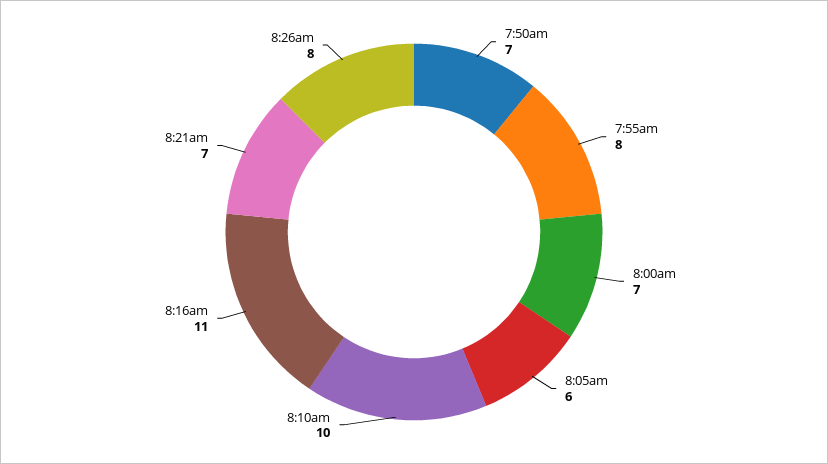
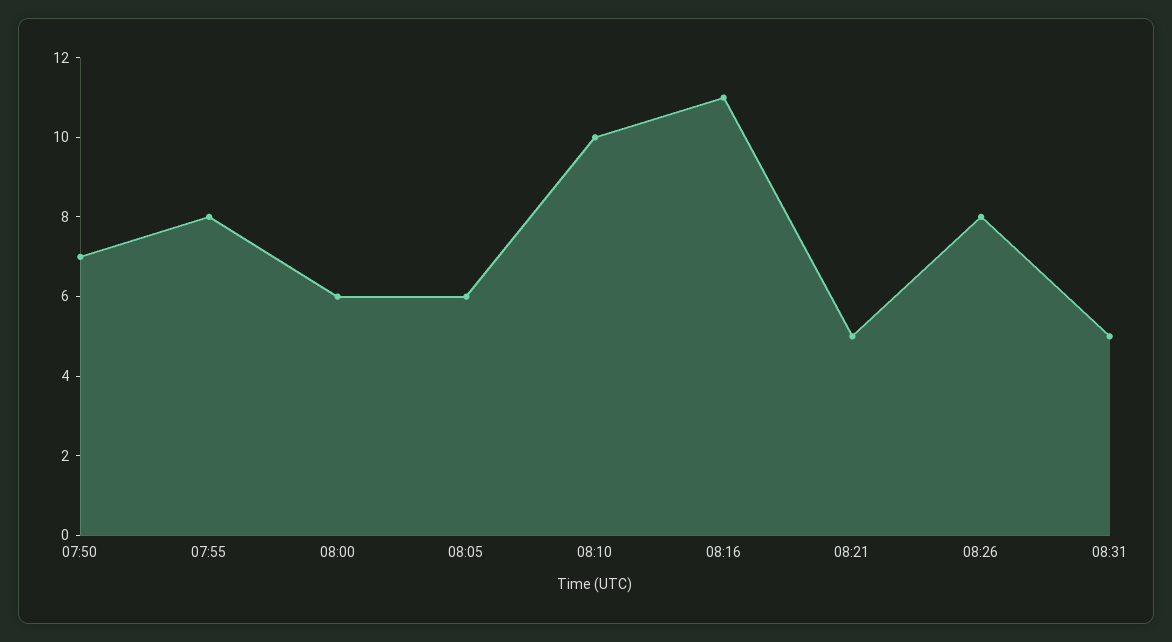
8:00am: 7 -> 6
8:21am: 7 -> 5
08:31: none -> 5

